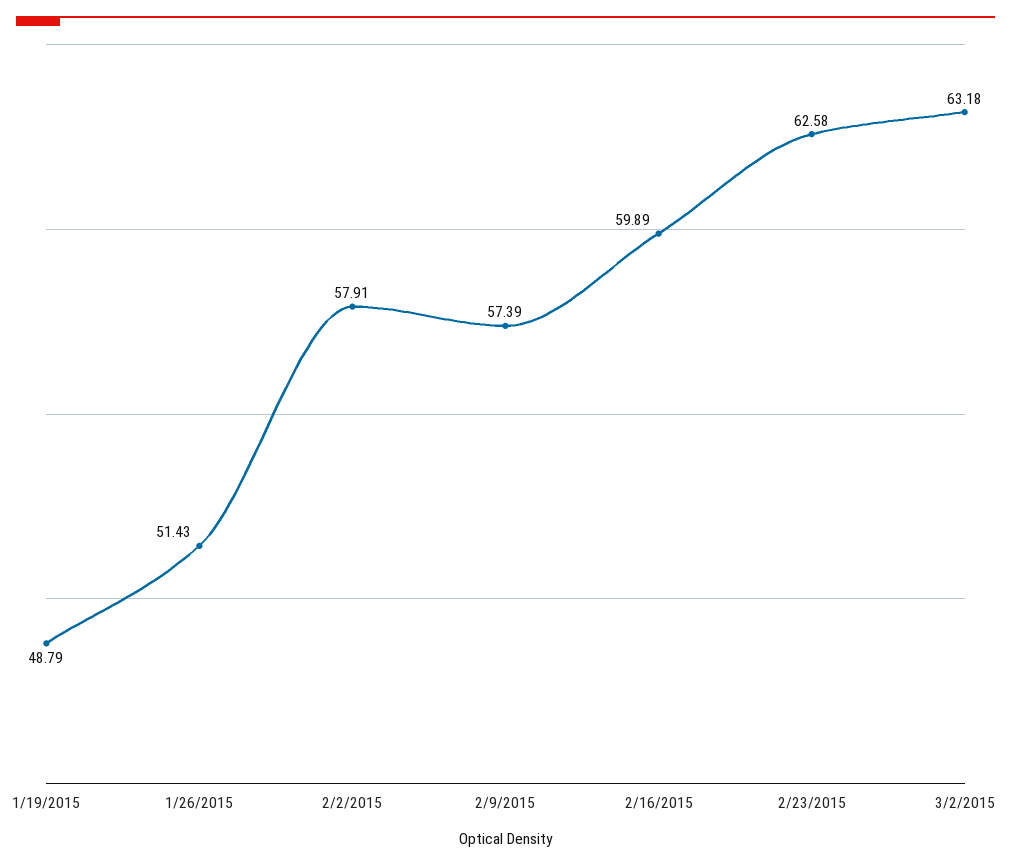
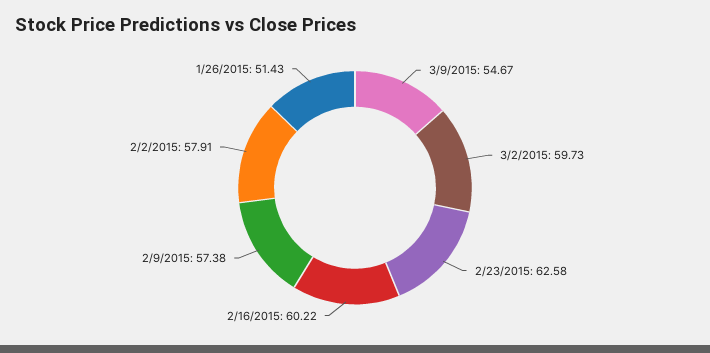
1/19/2015: 48.79 -> none
2/9/2015: 57.39 -> 57.38
2/16/2015: 59.89 -> 60.22
3/2/2015: 63.18 -> 59.73
3/9/2015: none -> 54.67

